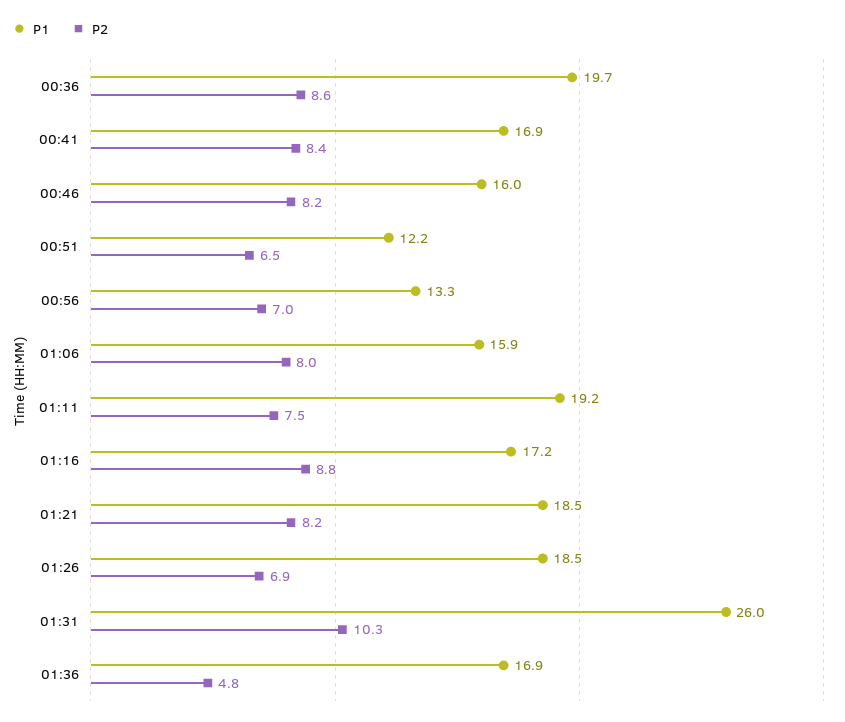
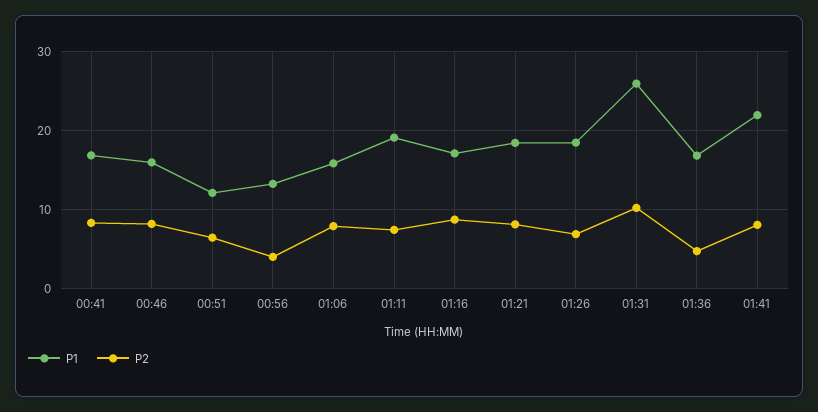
P1, 00:36: 19.7 -> none
P2, 00:36: 8.6 -> none
P2, 00:56: 7 -> 4
P1, 01:41: none -> 22
P2, 01:41: none -> 8

